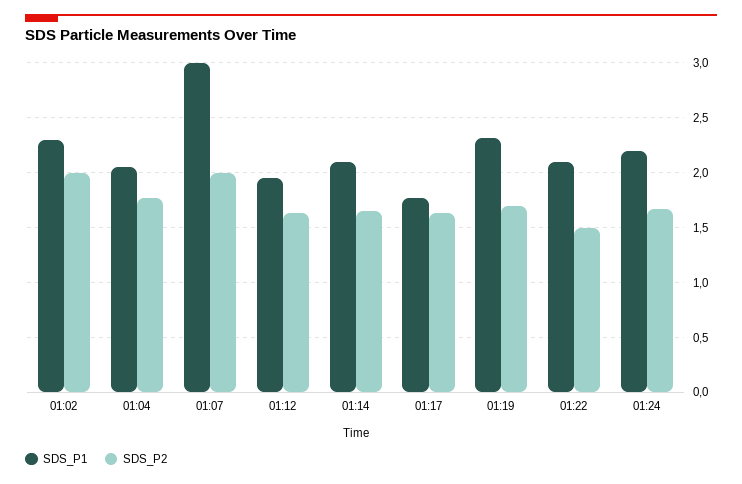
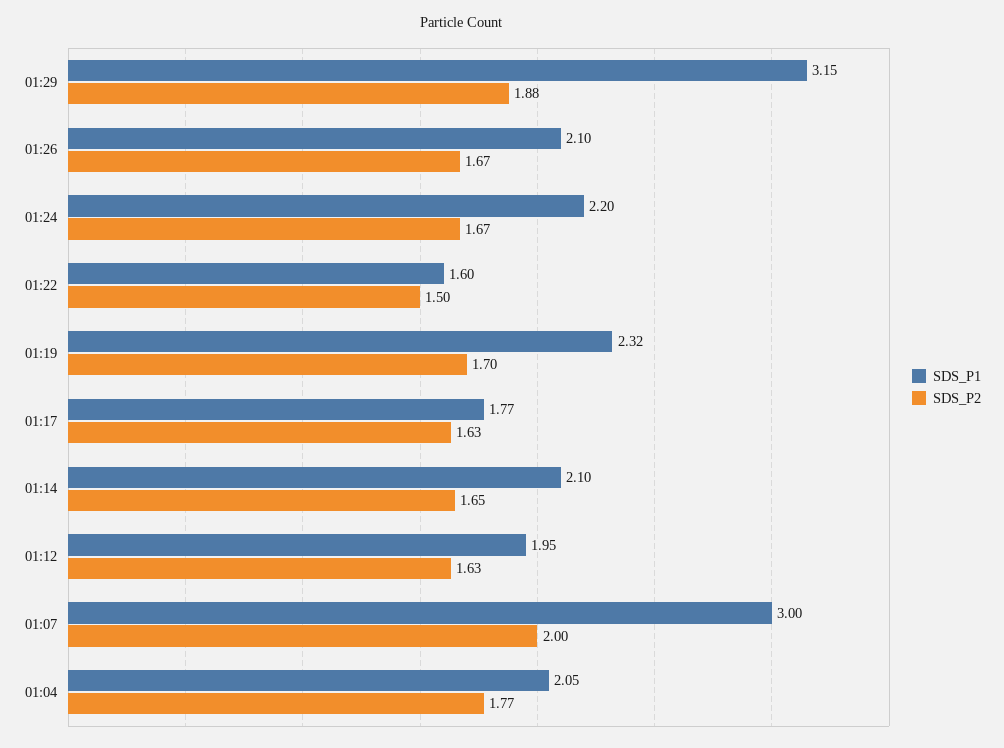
SDS_P1, 01:02: 2.3 -> none
SDS_P2, 01:02: 2 -> none
SDS_P1, 01:22: 2.1 -> 1.6
SDS_P1, 01:29: none -> 3.15
SDS_P2, 01:29: none -> 1.88
SDS_P1, 01:26: none -> 2.1
SDS_P2, 01:26: none -> 1.67

